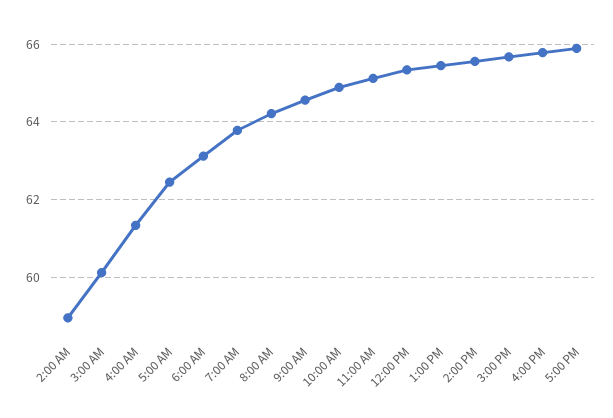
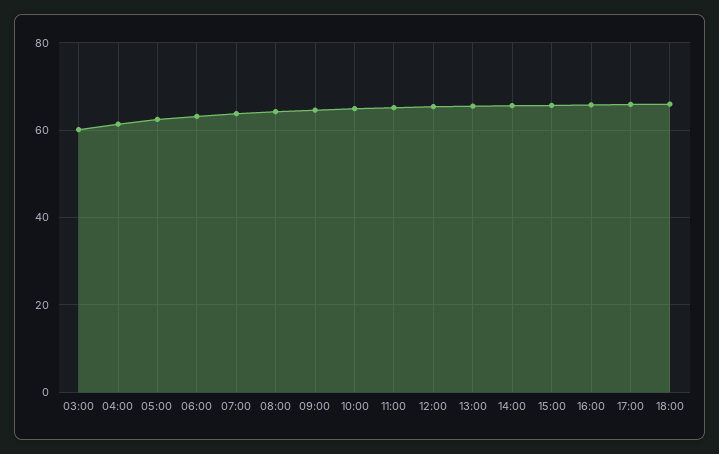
2:00 AM: 59 -> none
18:00: none -> 66

